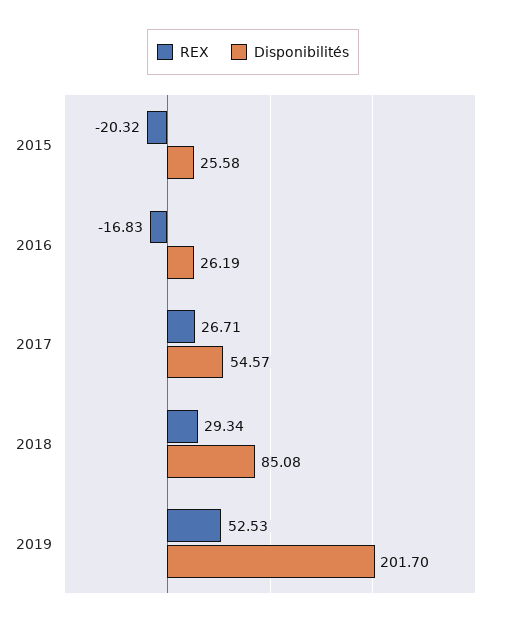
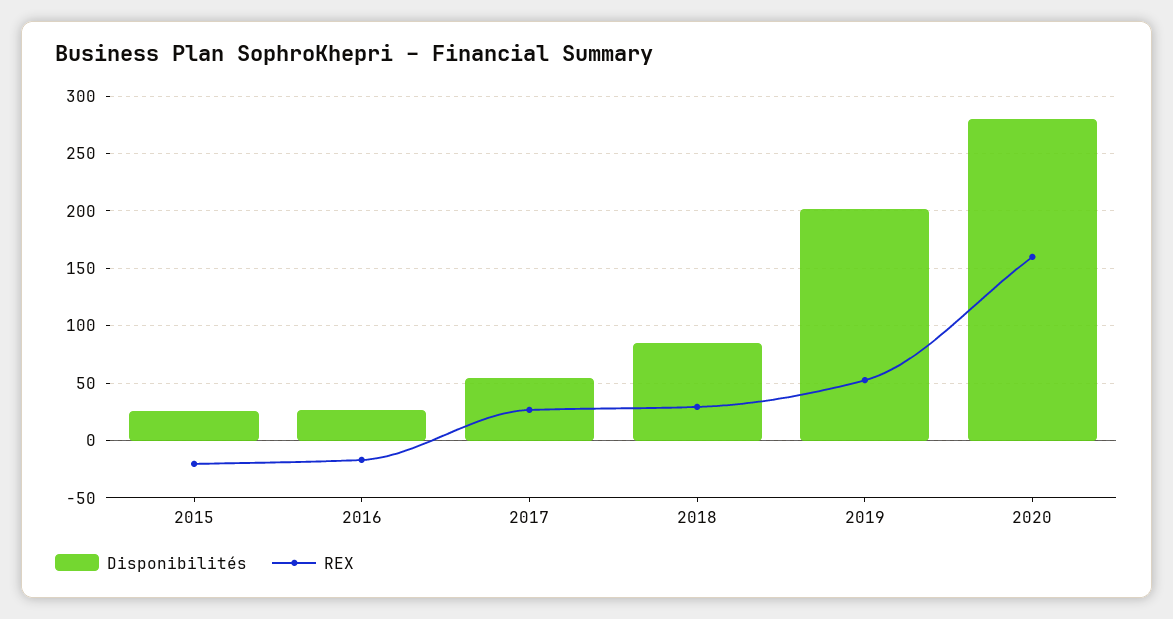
Disponibilités, 2020: none -> 280
REX, 2020: none -> 160

